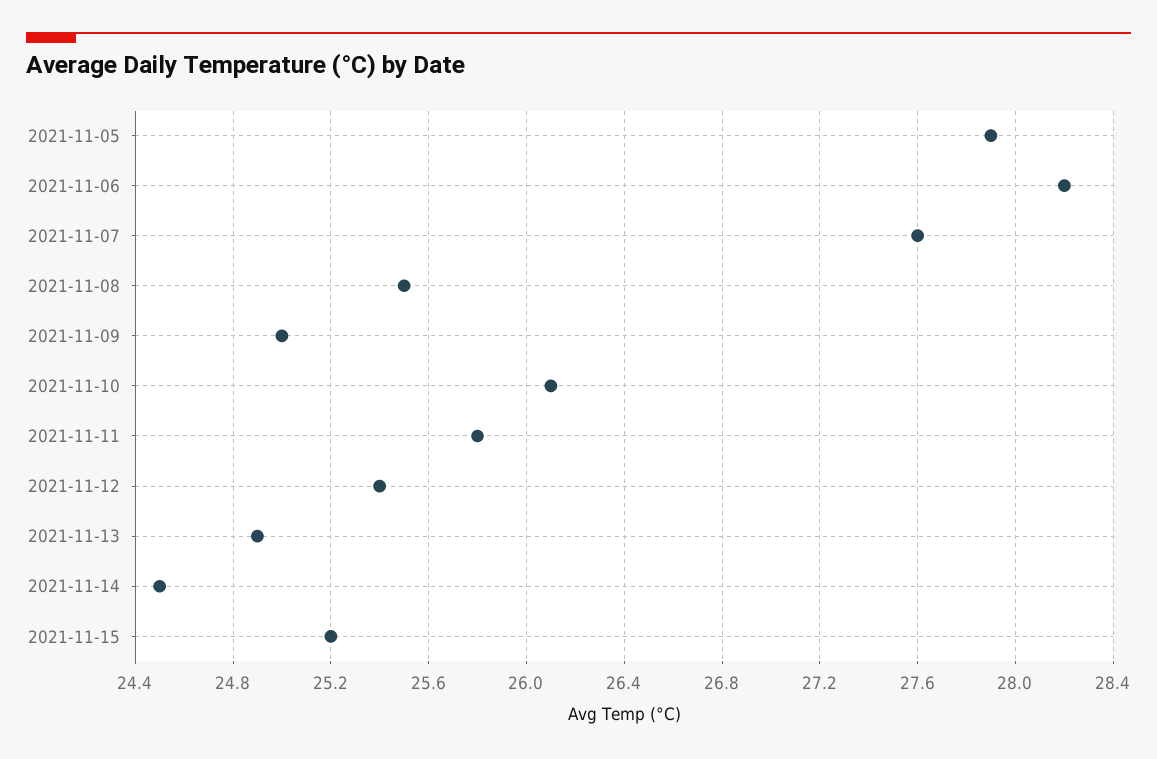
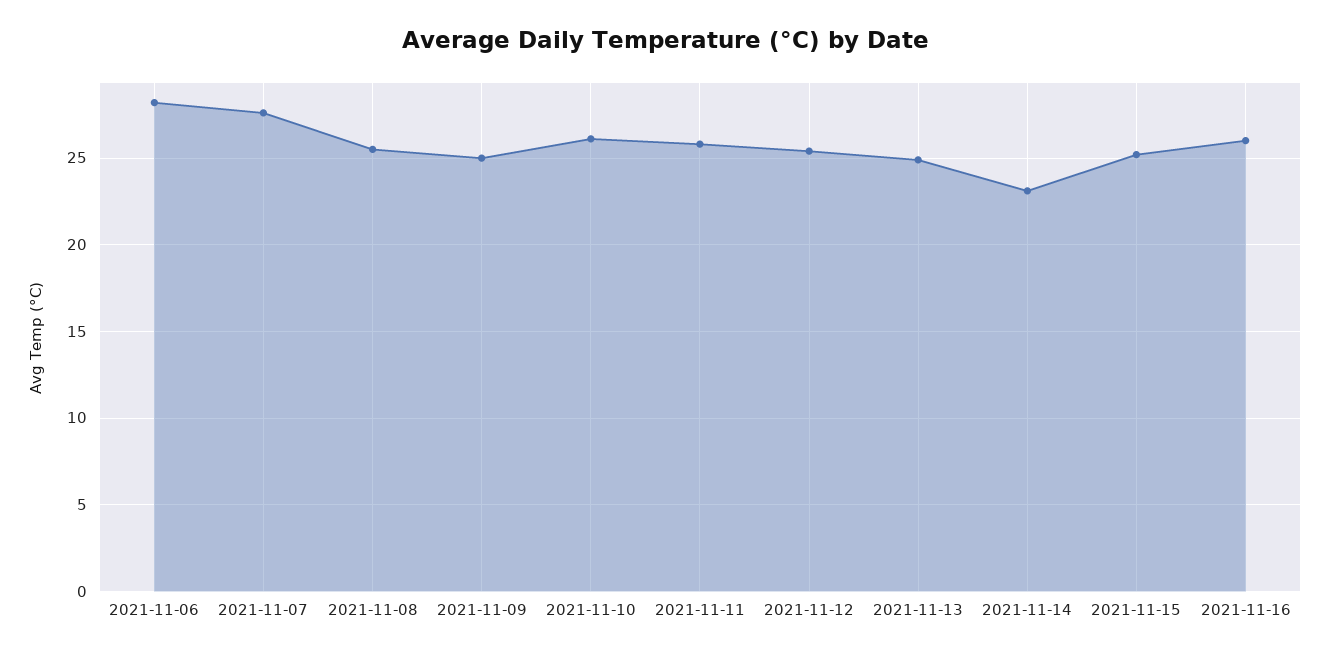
2021-11-05: 27.9 -> none
2021-11-14: 24.5 -> 23
2021-11-16: none -> 26

